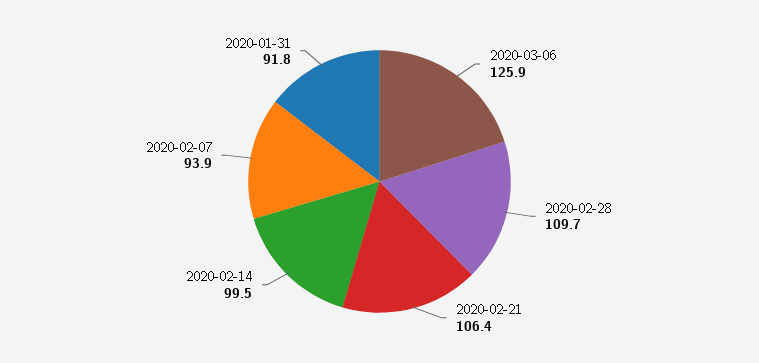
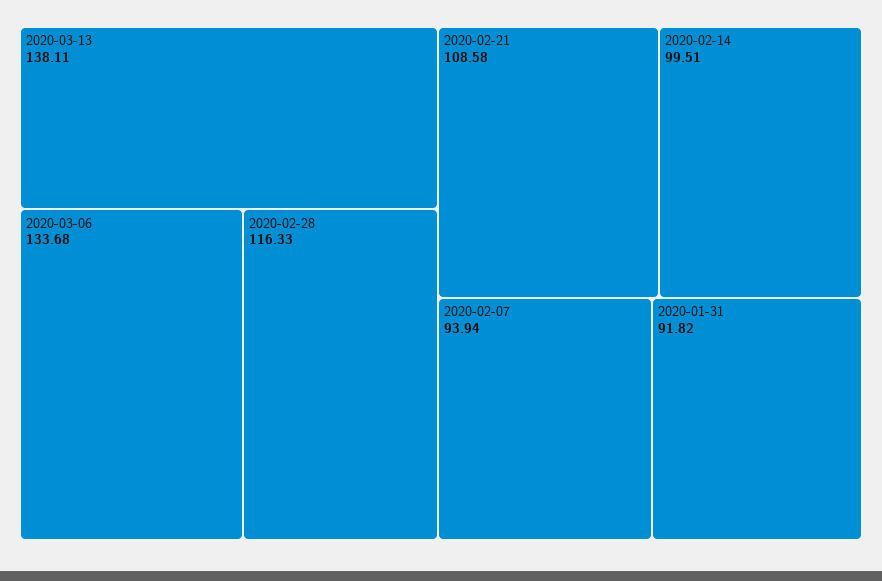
2020-03-06: 125.9 -> 133.68
2020-02-28: 109.7 -> 116.33
2020-02-21: 106.4 -> 108.58
2020-03-13: none -> 138.11

